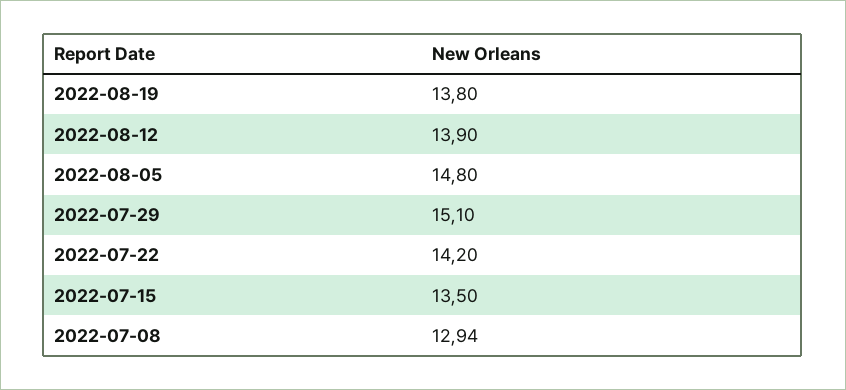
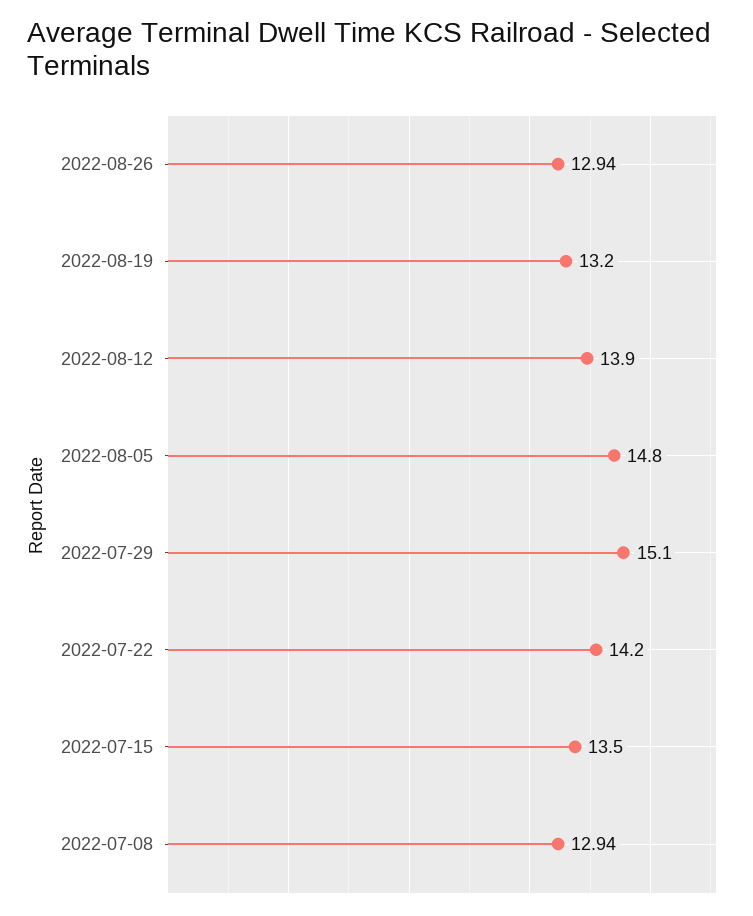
2022-08-19: 13.8 -> 13.2
2022-08-26: none -> 12.94

